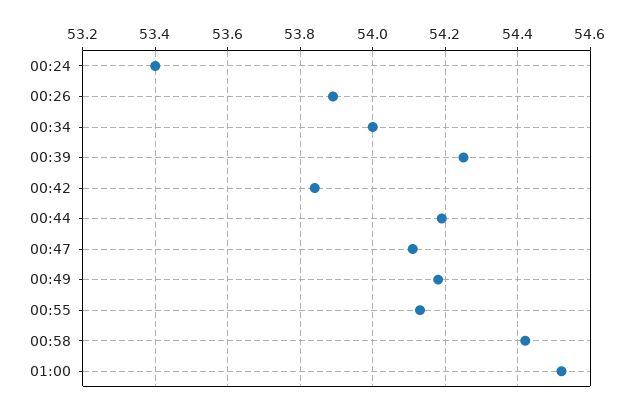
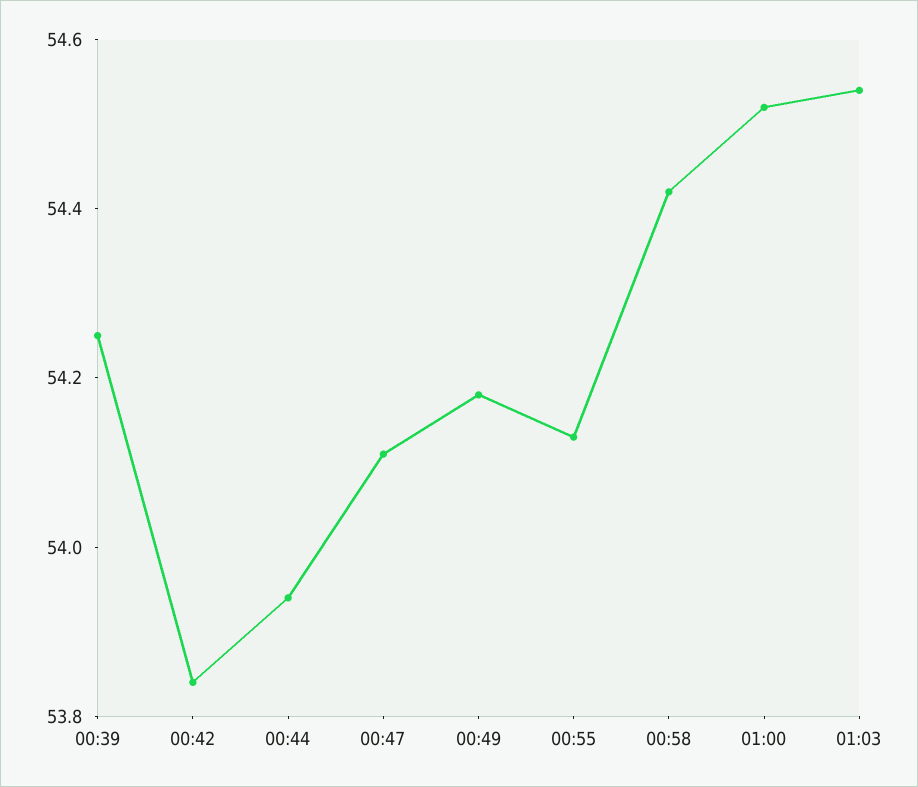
00:24: 53.4 -> none
00:26: 53.9 -> none
00:34: 54 -> none
00:44: 54.2 -> 53.95
01:03: none -> 54.55

